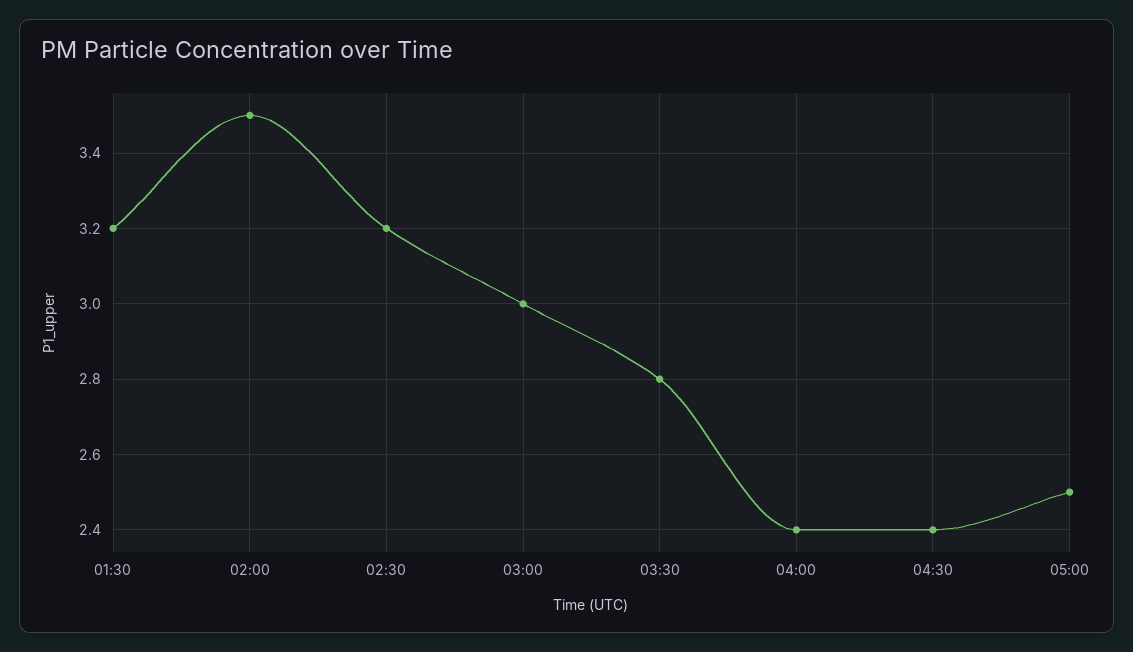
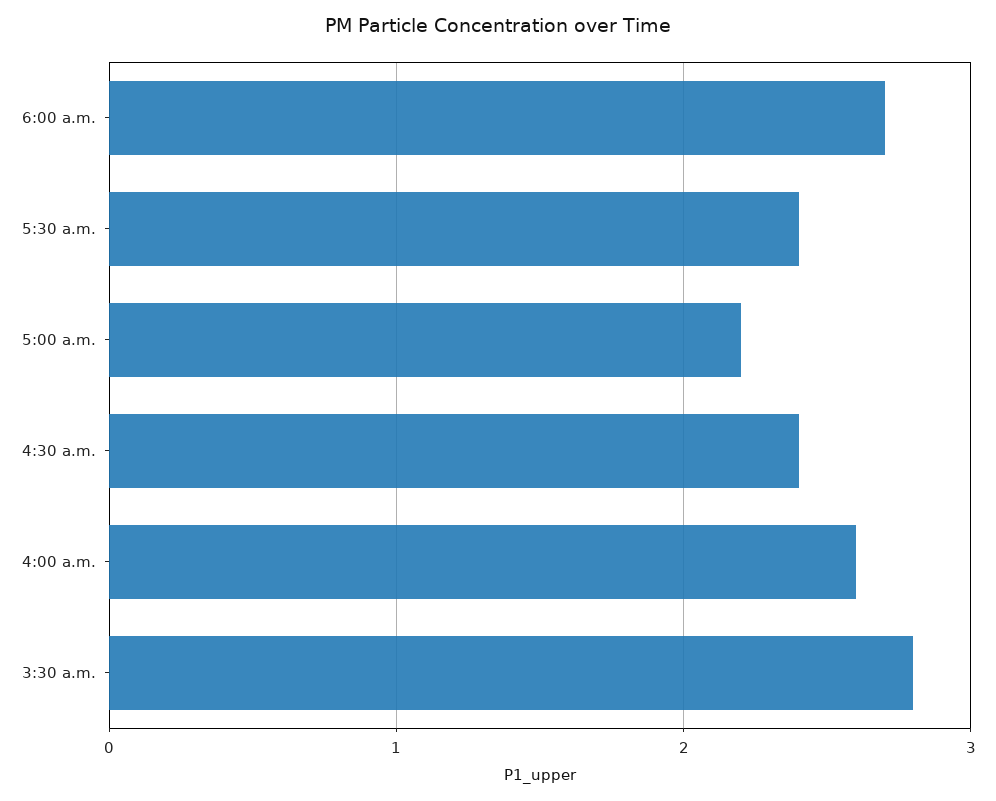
01:30: 3.2 -> none
02:00: 3.5 -> none
02:30: 3.2 -> none
03:00: 3 -> none
04:00: 2.4 -> 2.6
05:00: 2.5 -> 2.2
6:00 a.m.: none -> 2.7
5:30 a.m.: none -> 2.4

